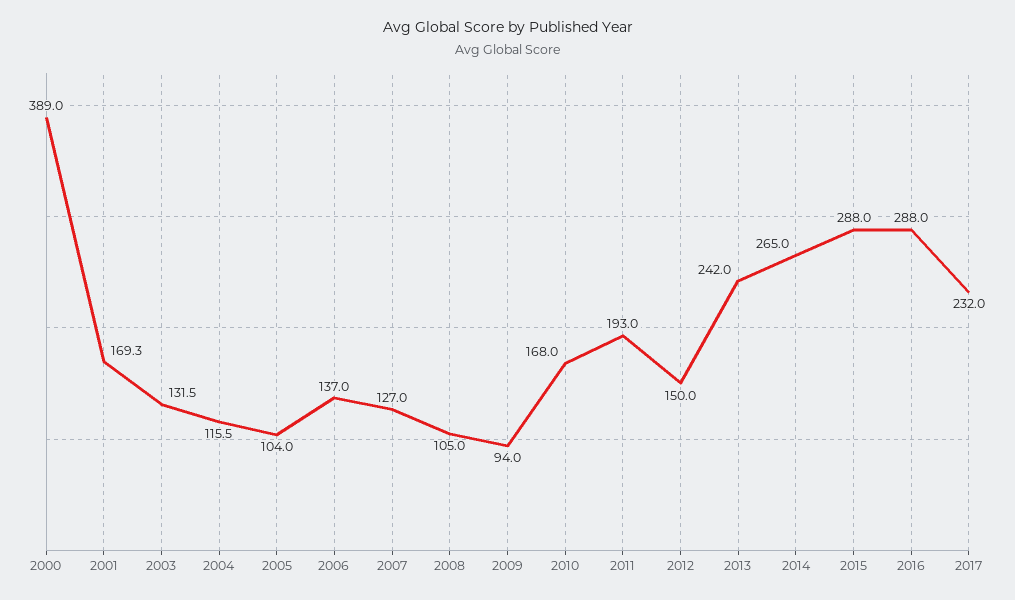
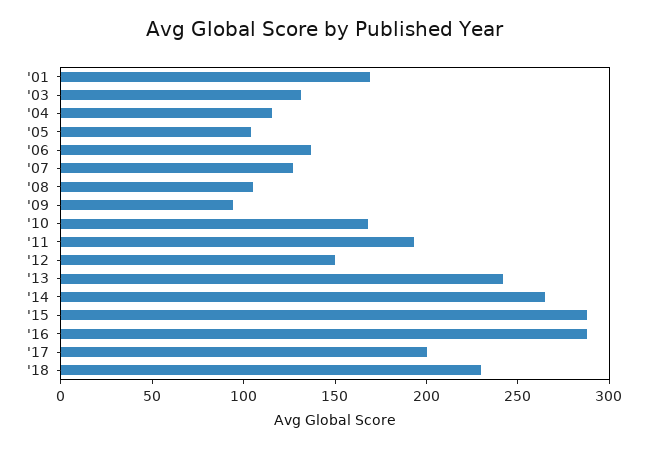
2000: 389 -> none
2017: 232 -> 200
'18: none -> 230

